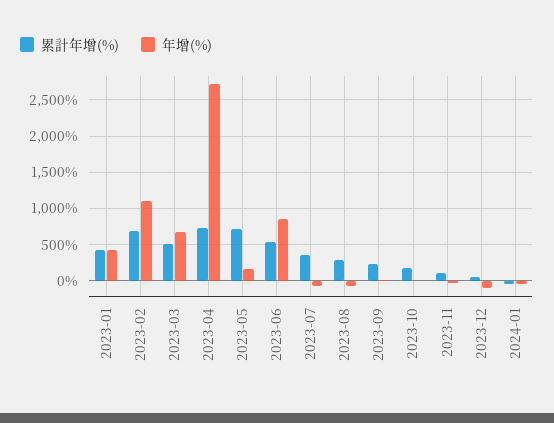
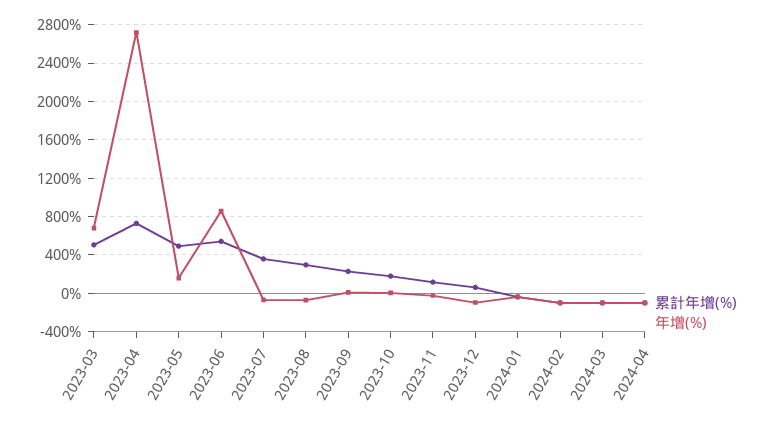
累計年增(%), 2023-01: 400 -> none
年增(%), 2023-01: 400 -> none
累計年增(%), 2023-02: 700 -> none
年增(%), 2023-02: 1100 -> none
累計年增(%), 2023-05: 700 -> 500
累計年增(%), 2024-02: none -> -100
年增(%), 2024-02: none -> -100
累計年增(%), 2024-03: none -> -100
年增(%), 2024-03: none -> -100
累計年增(%), 2024-04: none -> -100
年增(%), 2024-04: none -> -100

